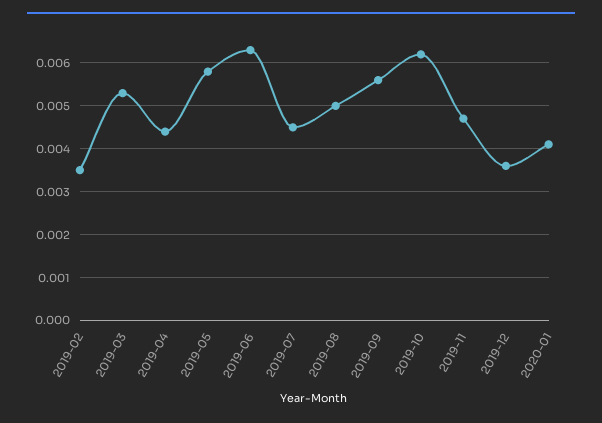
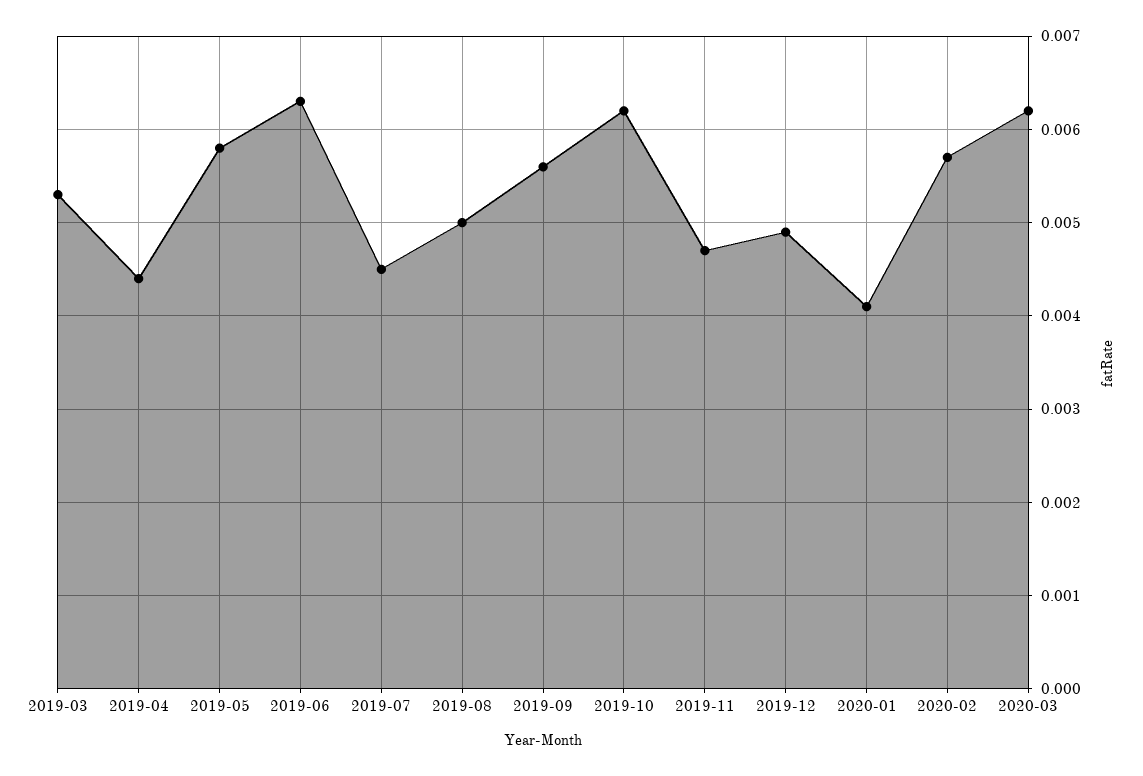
2019-02: 0.0035 -> none
2019-12: 0.0035 -> 0.0049
2020-02: none -> 0.0057
2020-03: none -> 0.0062

